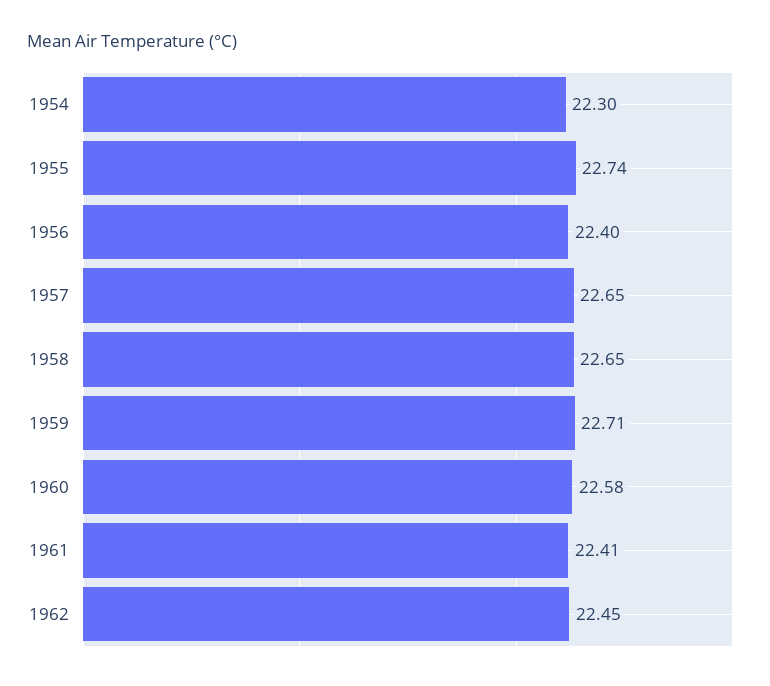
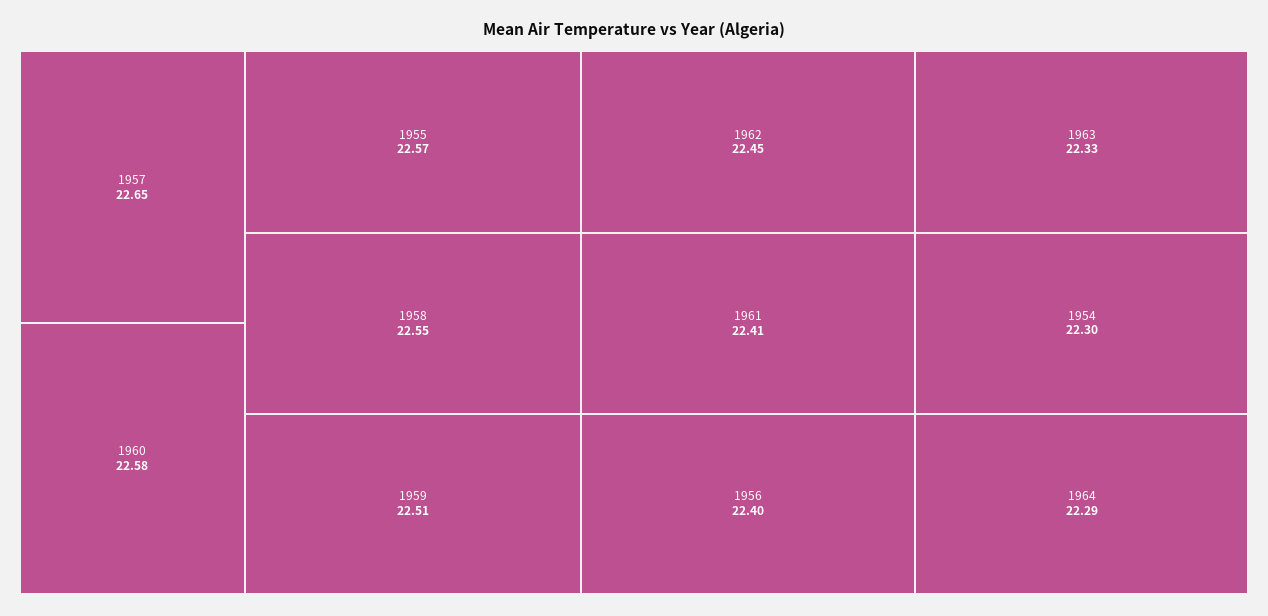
1955: 22.74 -> 22.57
1958: 22.65 -> 22.55
1959: 22.71 -> 22.51
1963: none -> 22.33
1964: none -> 22.29

